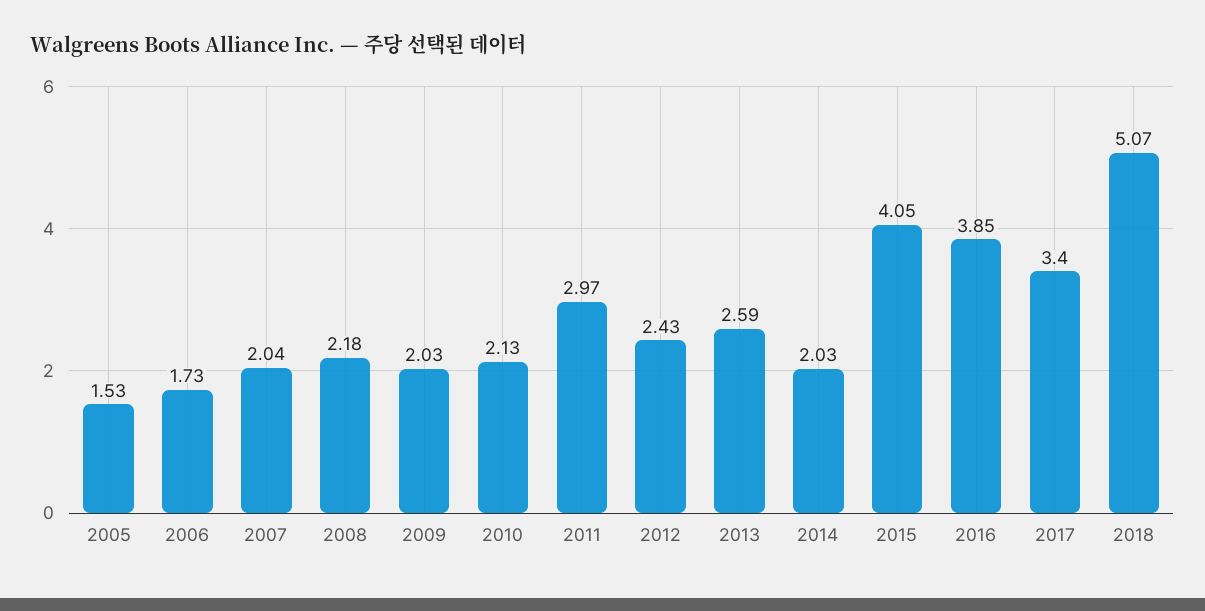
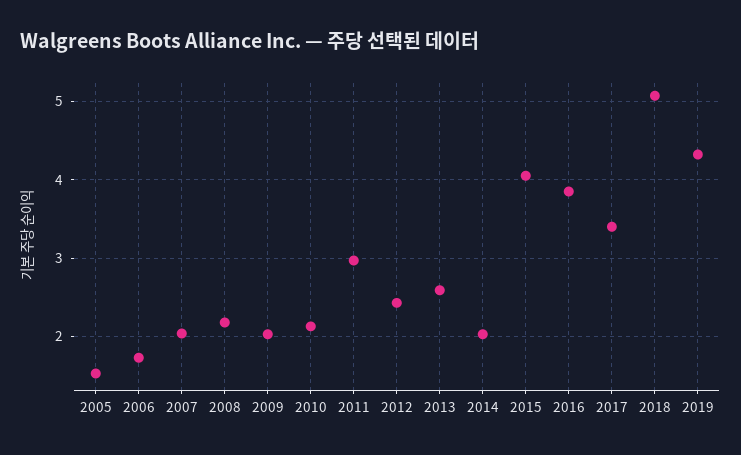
2019: none -> 4.3

